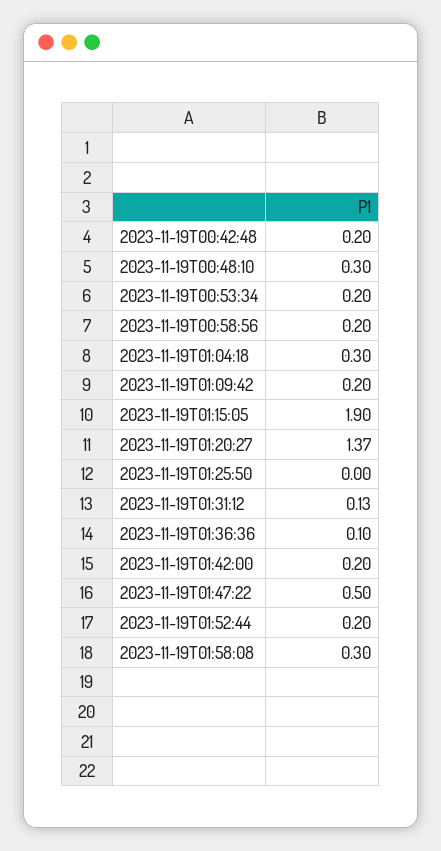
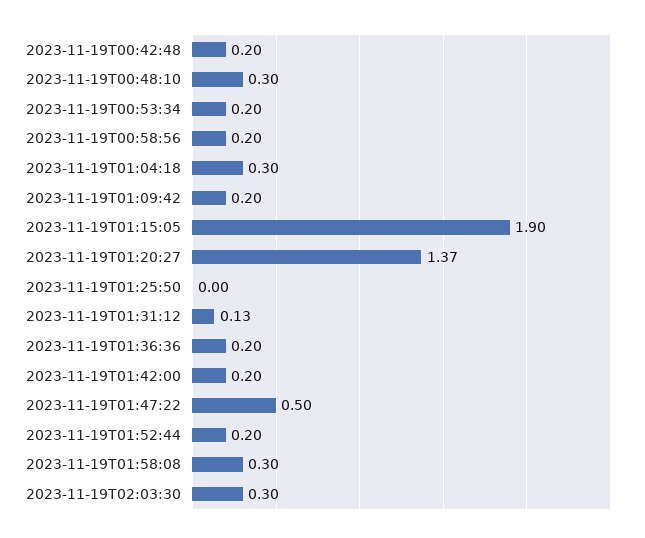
2023-11-19T01:36:36: 0.1 -> 0.2
2023-11-19T02:03:30: none -> 0.3

